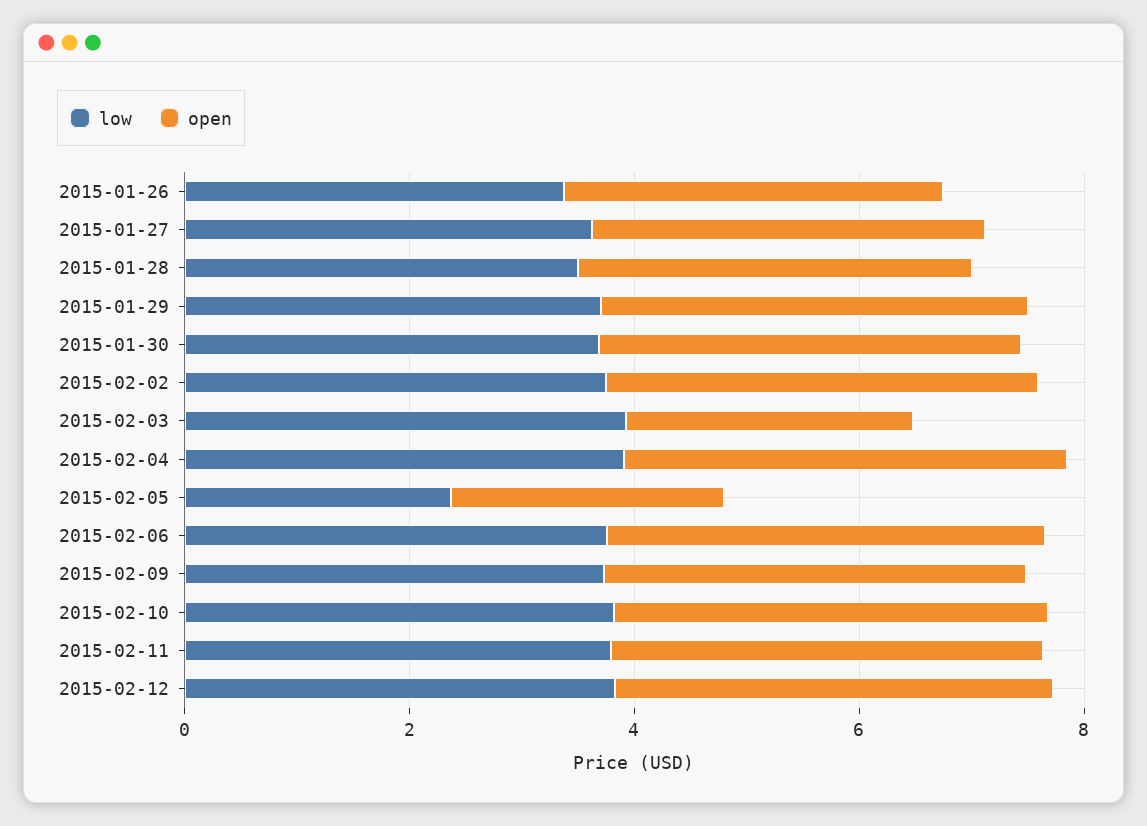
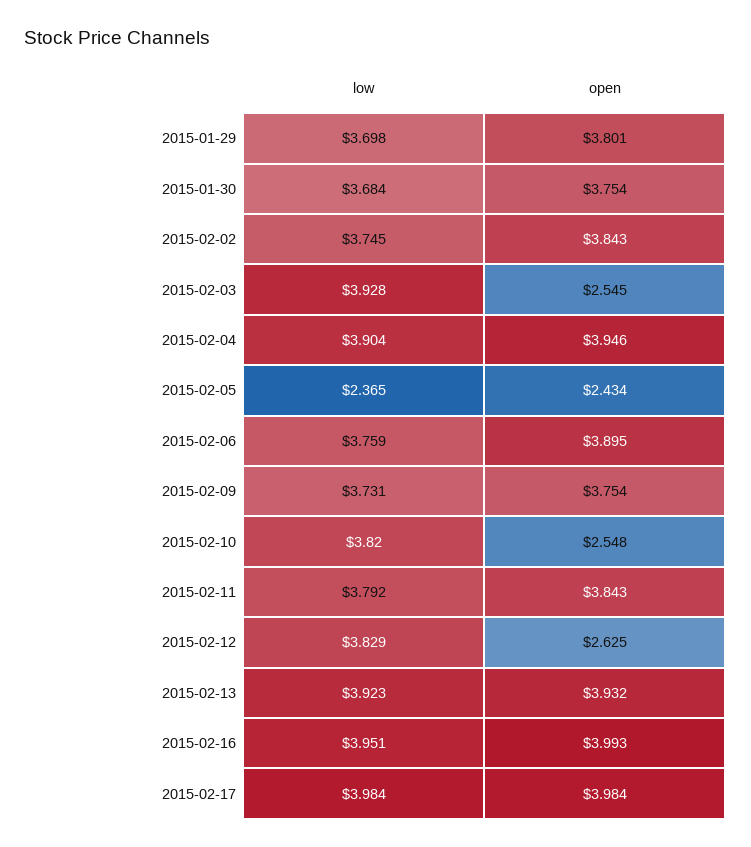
low, 2015-01-26: 3.5 -> none
open, 2015-01-26: 3.5 -> none
low, 2015-01-27: 3.5 -> none
open, 2015-01-27: 3.5 -> none
low, 2015-01-28: 3.5 -> none
open, 2015-01-28: 3.5 -> none
open, 2015-02-10: 4 -> 2.548
open, 2015-02-12: 4 -> 2.625
low, 2015-02-13: none -> 3.923
open, 2015-02-13: none -> 3.932
low, 2015-02-16: none -> 3.951
open, 2015-02-16: none -> 3.993
low, 2015-02-17: none -> 3.984
open, 2015-02-17: none -> 3.984

